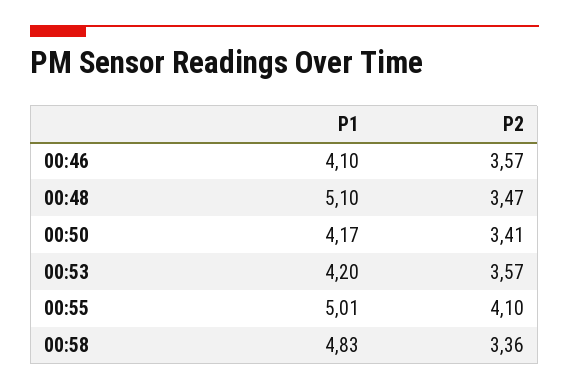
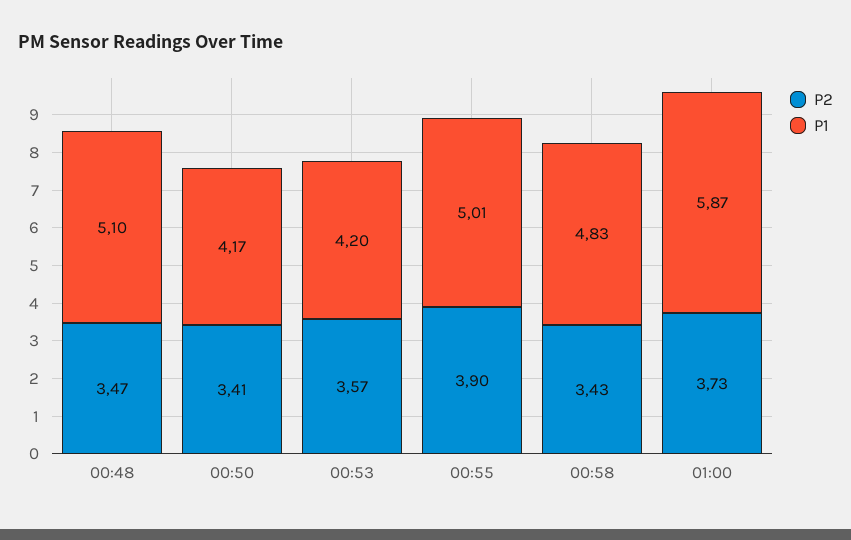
P1, 00:46: 4.1 -> none
P2, 00:46: 3.57 -> none
P2, 00:55: 4.1 -> 3.9
P2, 00:58: 3.36 -> 3.43
P2, 01:00: none -> 3.73
P1, 01:00: none -> 5.87

